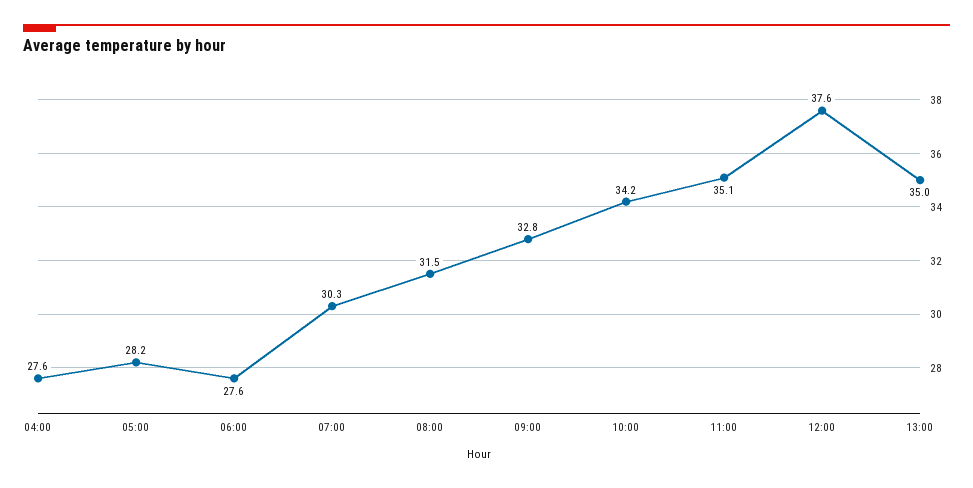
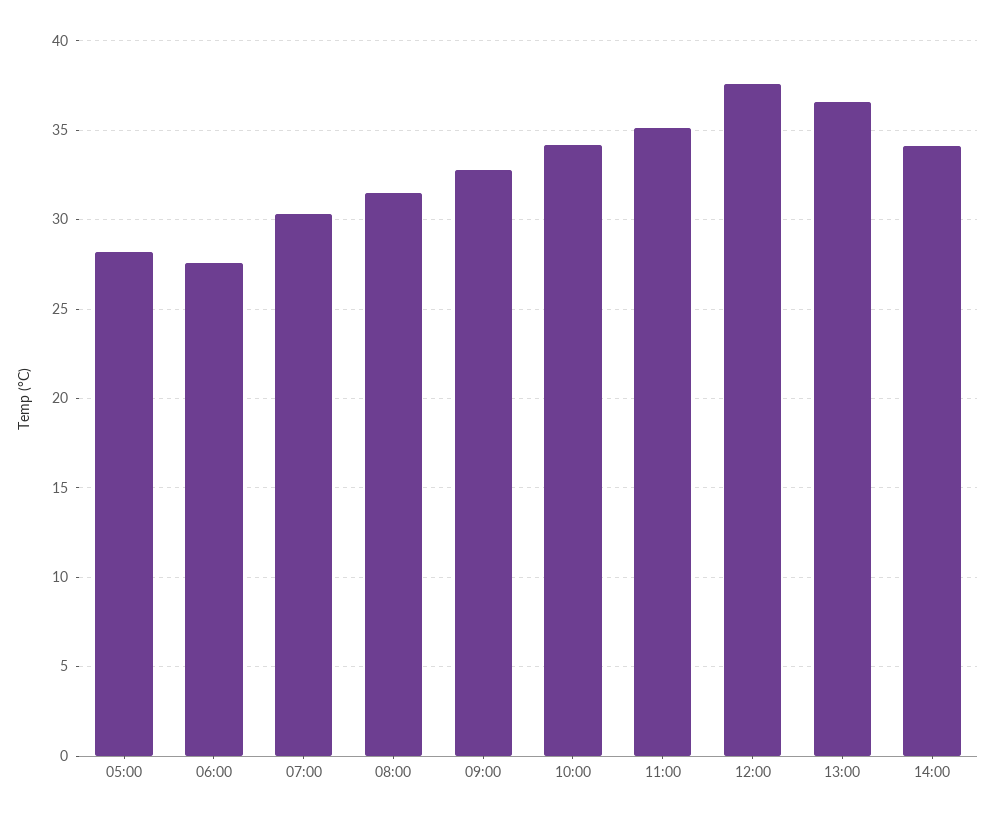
04:00: 27.6 -> none
13:00: 35 -> 36.5
14:00: none -> 34

